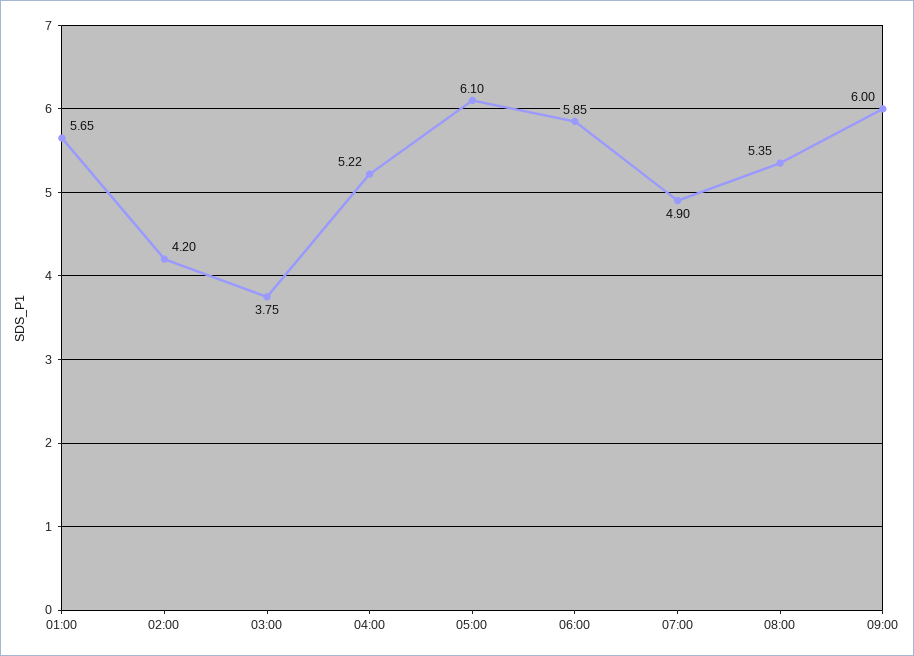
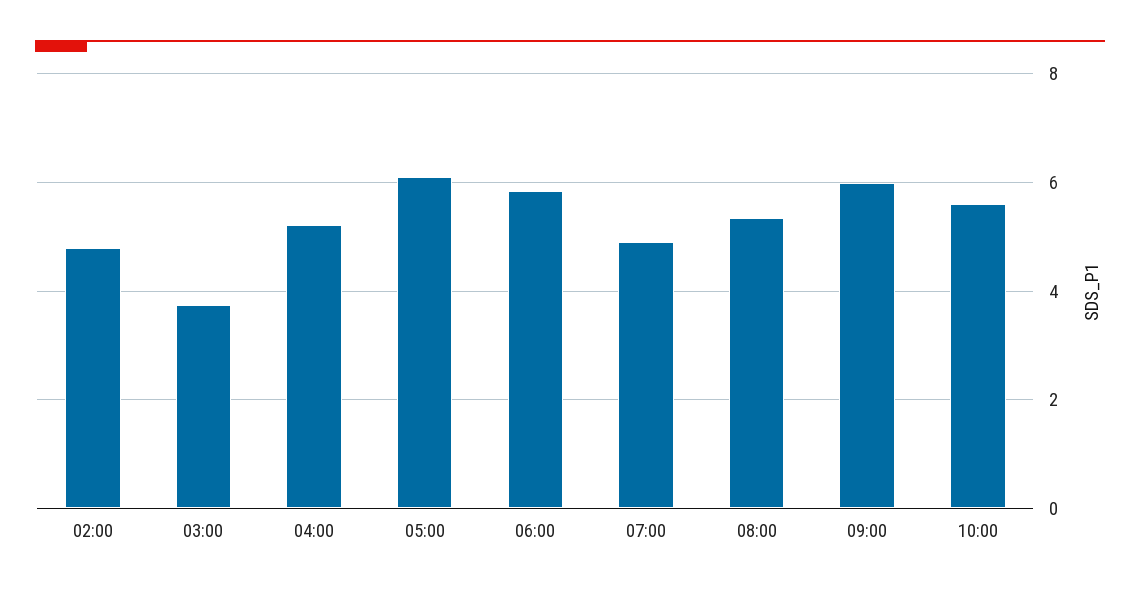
01:00: 5.65 -> none
02:00: 4.2 -> 4.8
10:00: none -> 5.6

